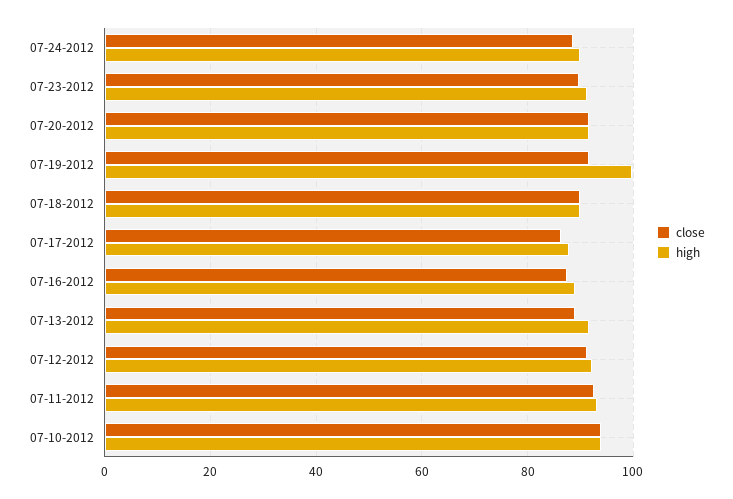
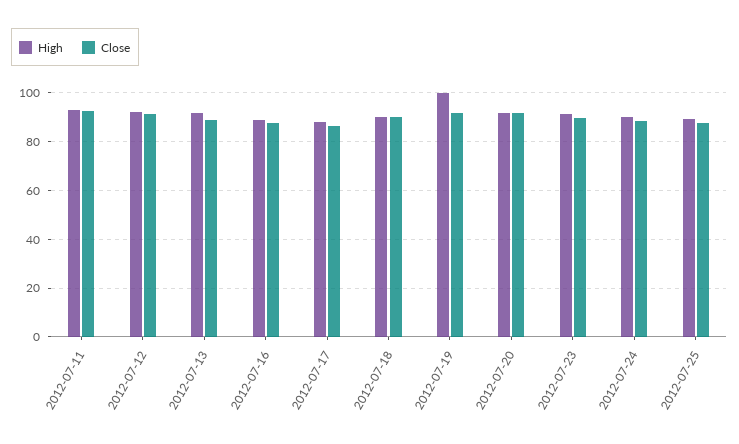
close, 07-10-2012: 94 -> none
high, 07-10-2012: 94 -> none
high, 2012-07-25: none -> 90
close, 2012-07-25: none -> 87.5

